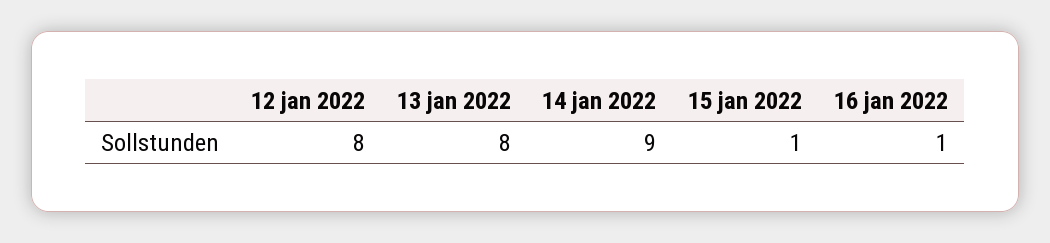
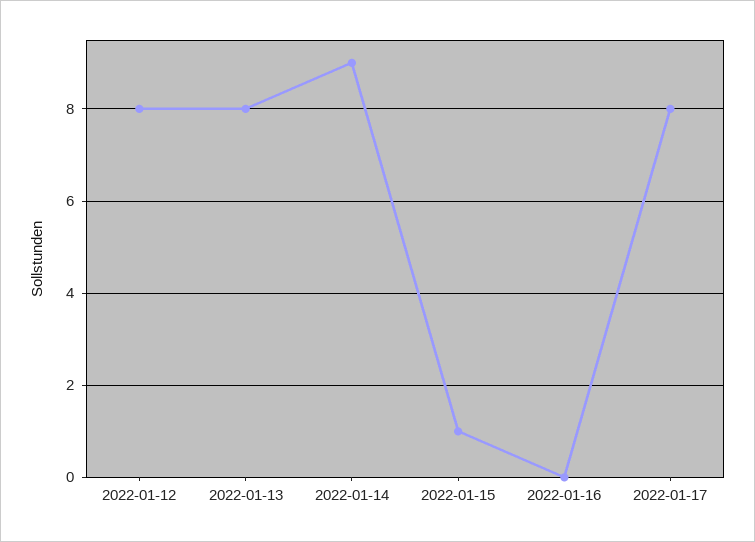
16 jan 2022: 1 -> 0
2022-01-17: none -> 8

